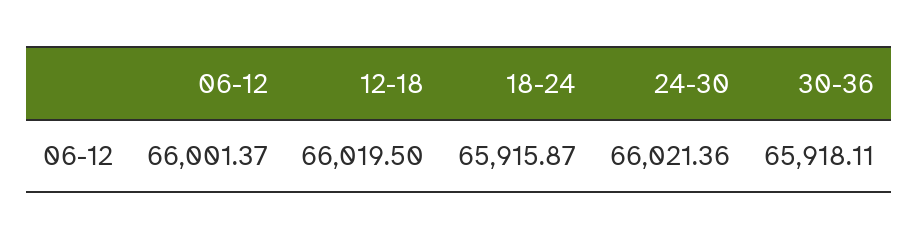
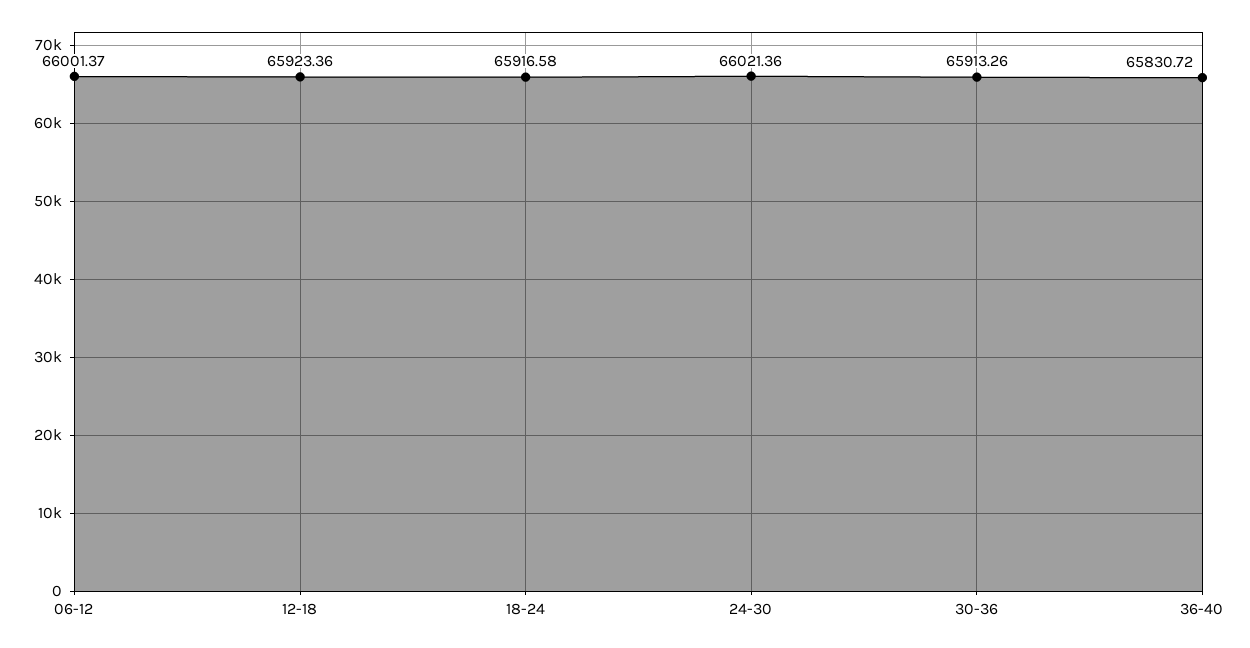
12-18: 66019.5 -> 65923.36
18-24: 65915.87 -> 65916.58
30-36: 65918.11 -> 65913.26
36-40: none -> 65830.72

